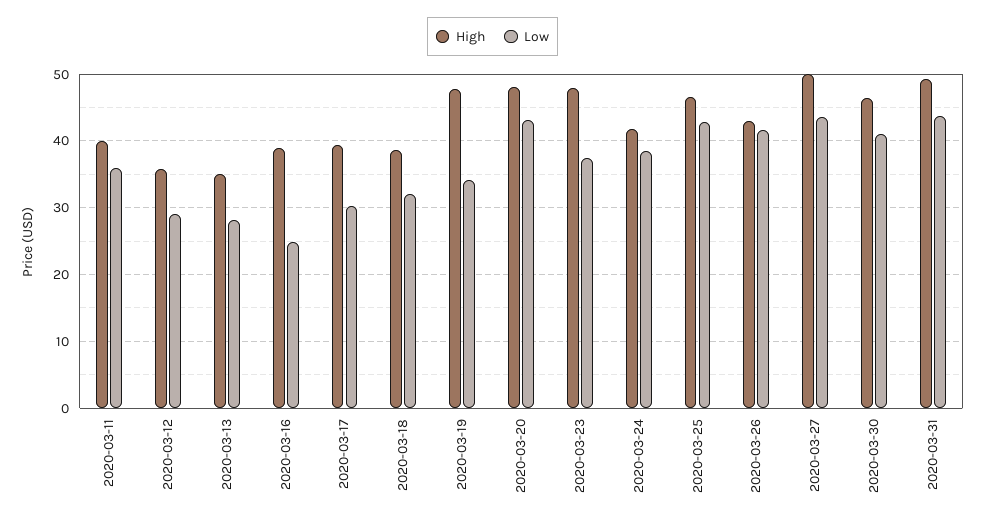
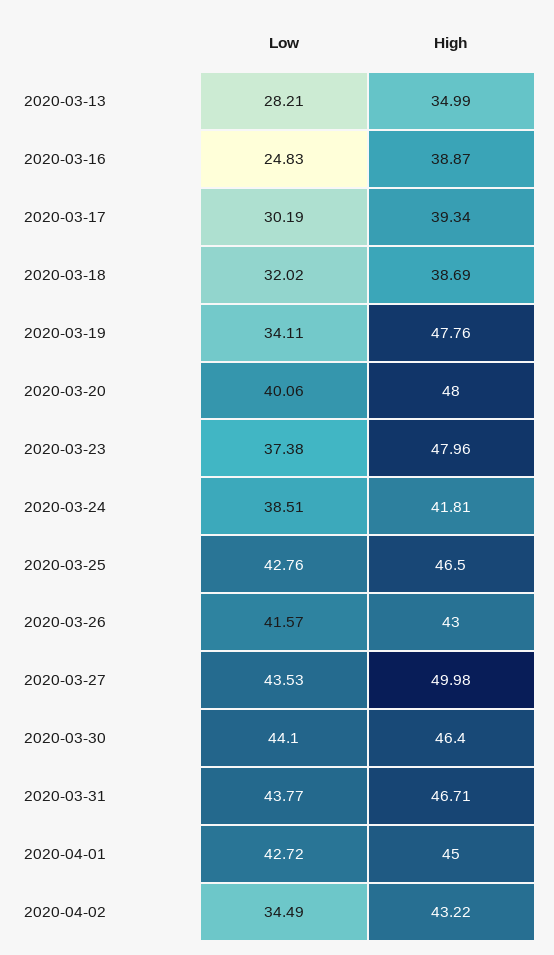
High, 2020-03-11: 40 -> none
Low, 2020-03-11: 36 -> none
High, 2020-03-12: 36 -> none
Low, 2020-03-12: 29 -> none
Low, 2020-03-20: 43 -> 40.06
Low, 2020-03-30: 41 -> 44.1
High, 2020-03-31: 49 -> 46.71
Low, 2020-04-01: none -> 42.72
High, 2020-04-01: none -> 45
Low, 2020-04-02: none -> 34.49
High, 2020-04-02: none -> 43.22

